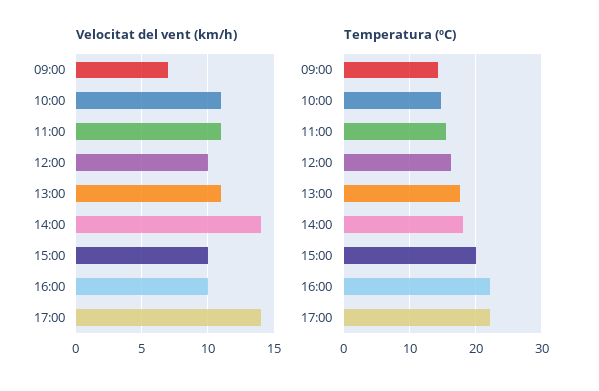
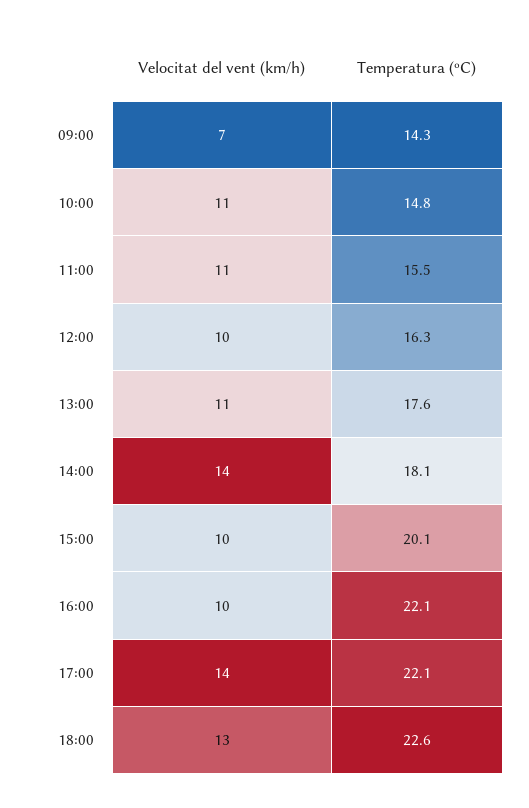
Velocitat del vent (km/h), 18:00: none -> 13
Temperatura (ºC), 18:00: none -> 22.6

